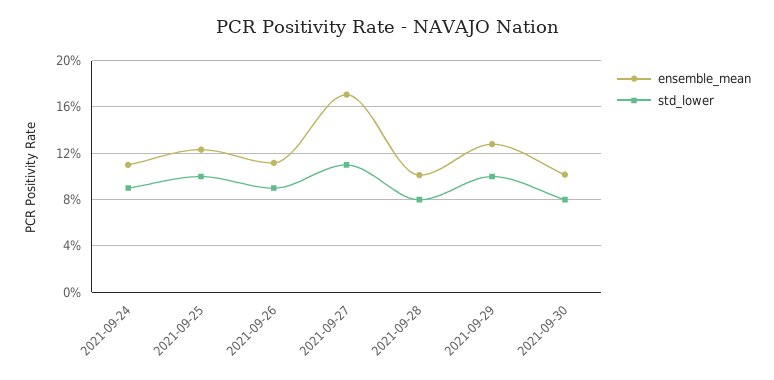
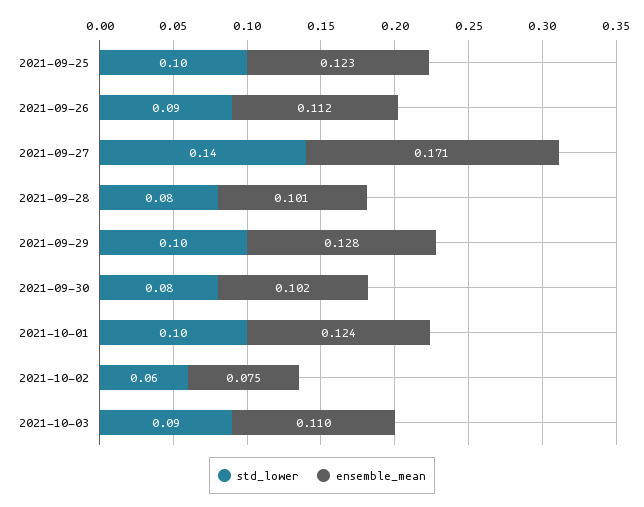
ensemble_mean, 2021-09-24: 0.11 -> none
std_lower, 2021-09-24: 0.09 -> none
std_lower, 2021-09-27: 0.11 -> 0.14
std_lower, 2021-10-01: none -> 0.1
ensemble_mean, 2021-10-01: none -> 0.124
std_lower, 2021-10-02: none -> 0.06
ensemble_mean, 2021-10-02: none -> 0.075
std_lower, 2021-10-03: none -> 0.09
ensemble_mean, 2021-10-03: none -> 0.11

